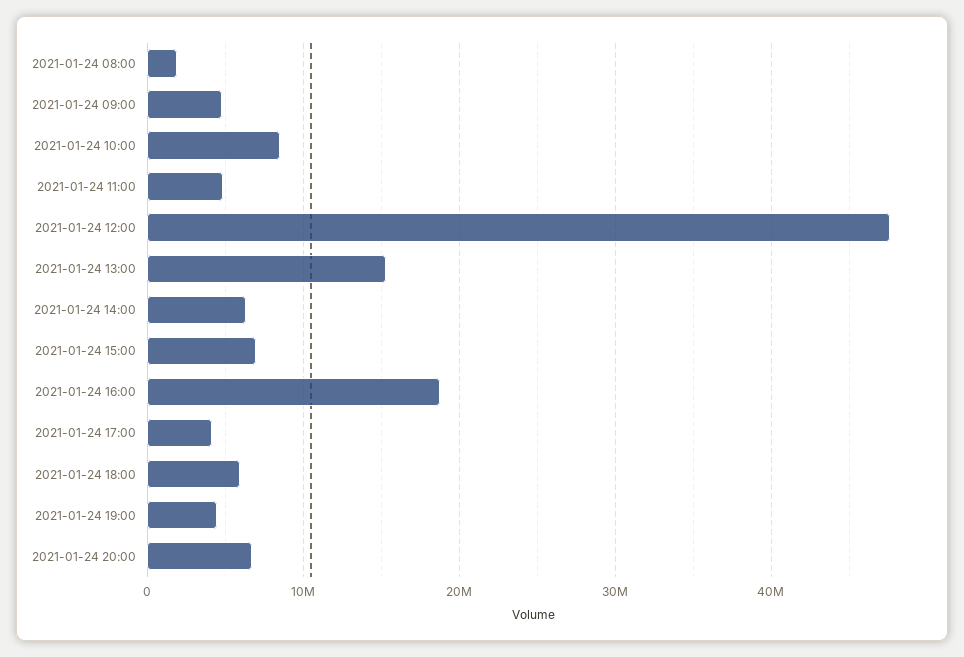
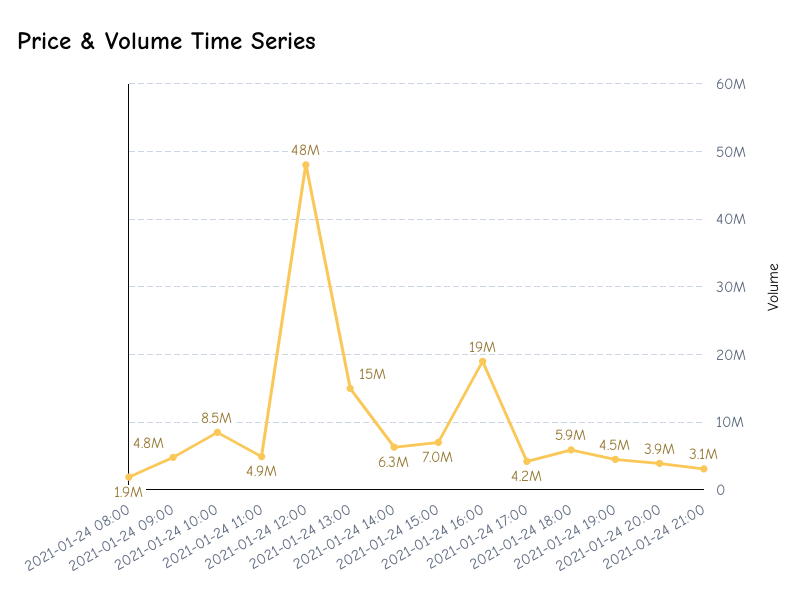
2021-01-24 20:00: 7000000 -> 3900000
2021-01-24 21:00: none -> 3100000

